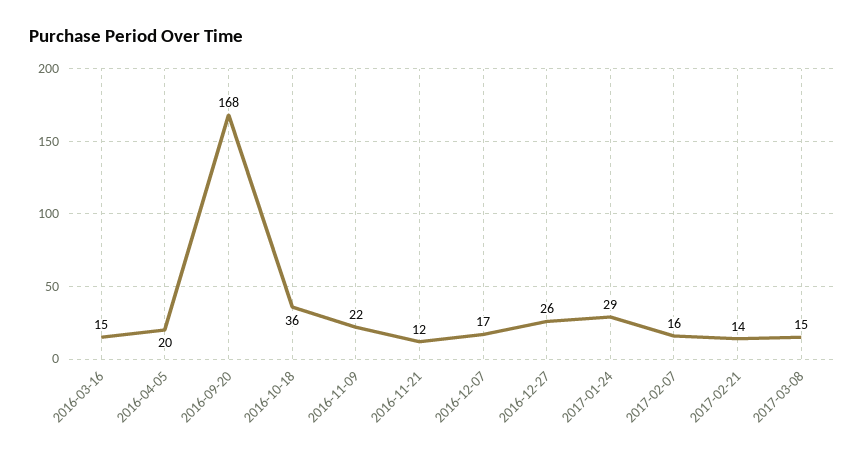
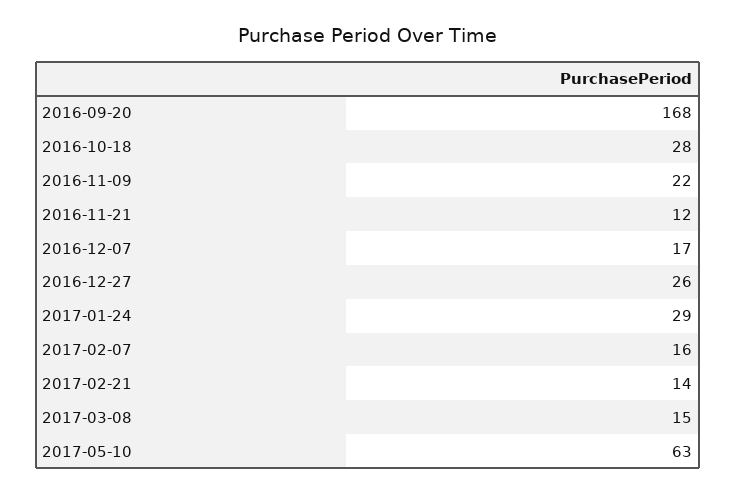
2016-03-16: 15 -> none
2016-04-05: 20 -> none
2016-10-18: 36 -> 28
2017-05-10: none -> 63

